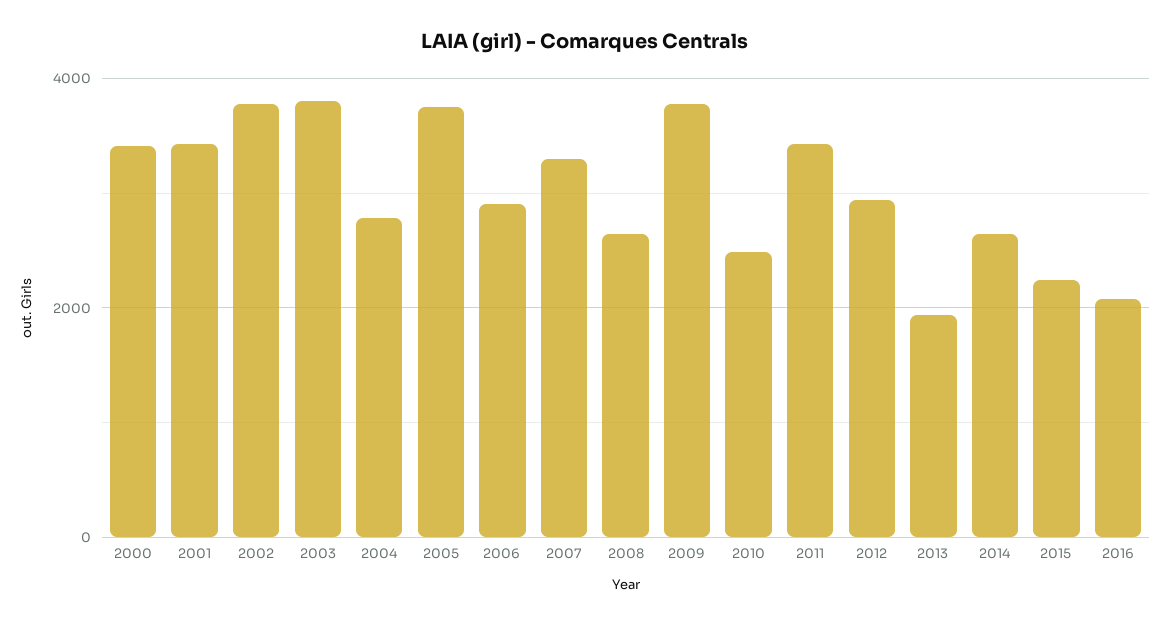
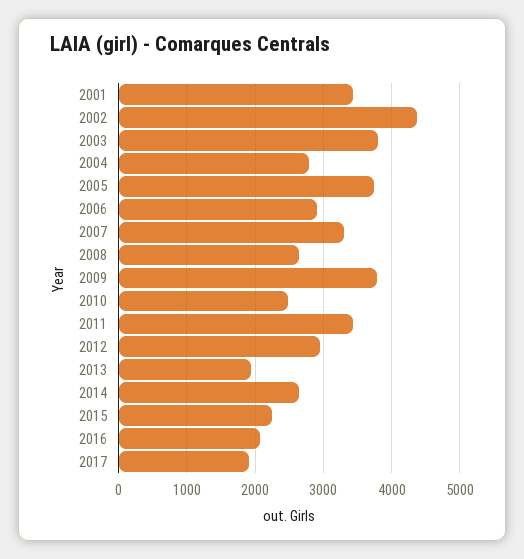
2000: 3400 -> none
2002: 3800 -> 4400
2017: none -> 1900

